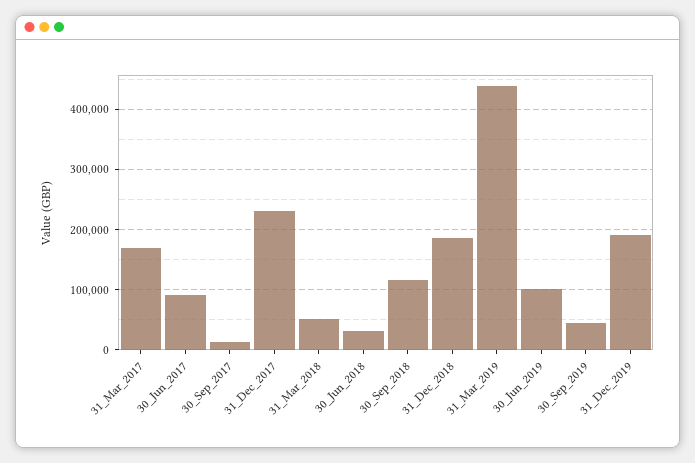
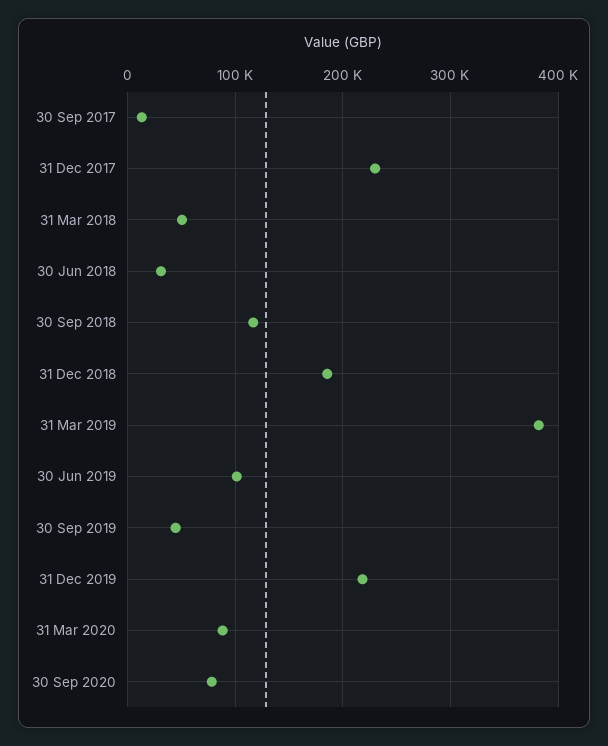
31_Mar_2017: 170000 -> none
30_Jun_2017: 90000 -> none
31_Mar_2019: 440000 -> 380000
31_Dec_2019: 190000 -> 220000
31 Mar 2020: none -> 90000
30 Sep 2020: none -> 80000

